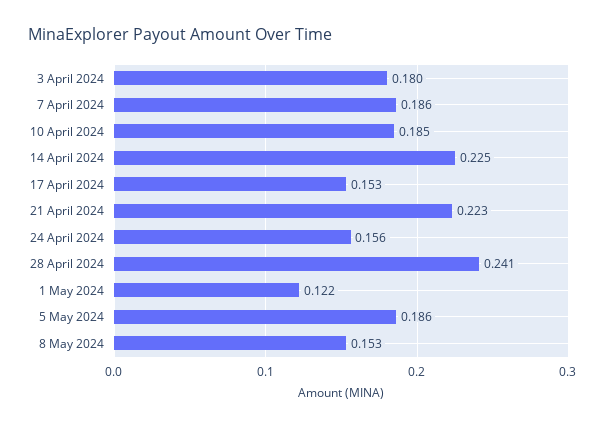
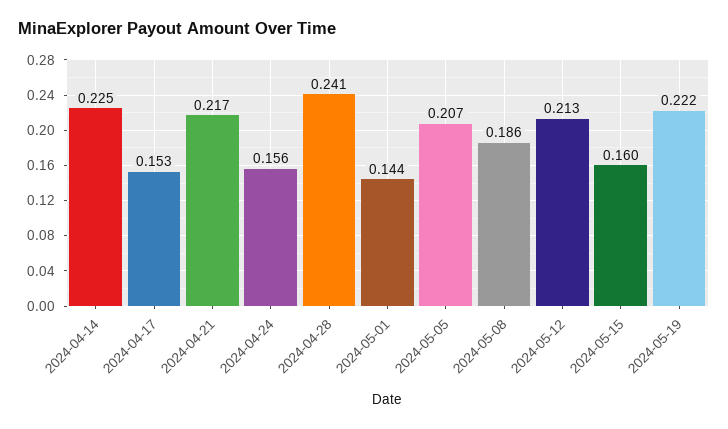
3 April 2024: 0.18 -> none
7 April 2024: 0.186 -> none
10 April 2024: 0.185 -> none
21 April 2024: 0.223 -> 0.217
1 May 2024: 0.122 -> 0.144
5 May 2024: 0.186 -> 0.207
8 May 2024: 0.153 -> 0.186
2024-05-12: none -> 0.213
2024-05-15: none -> 0.16
2024-05-19: none -> 0.222

